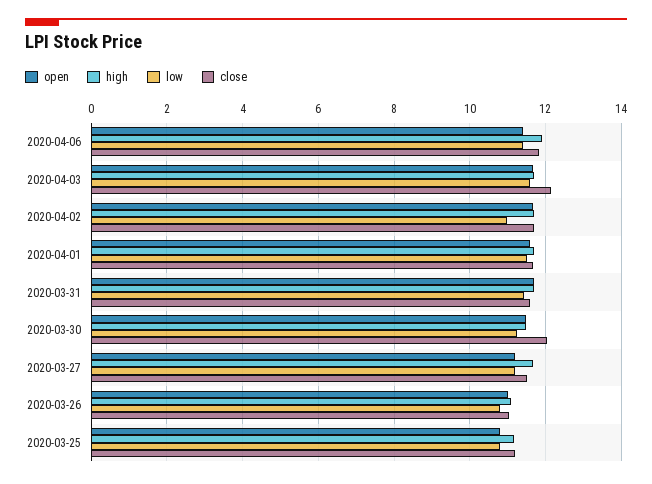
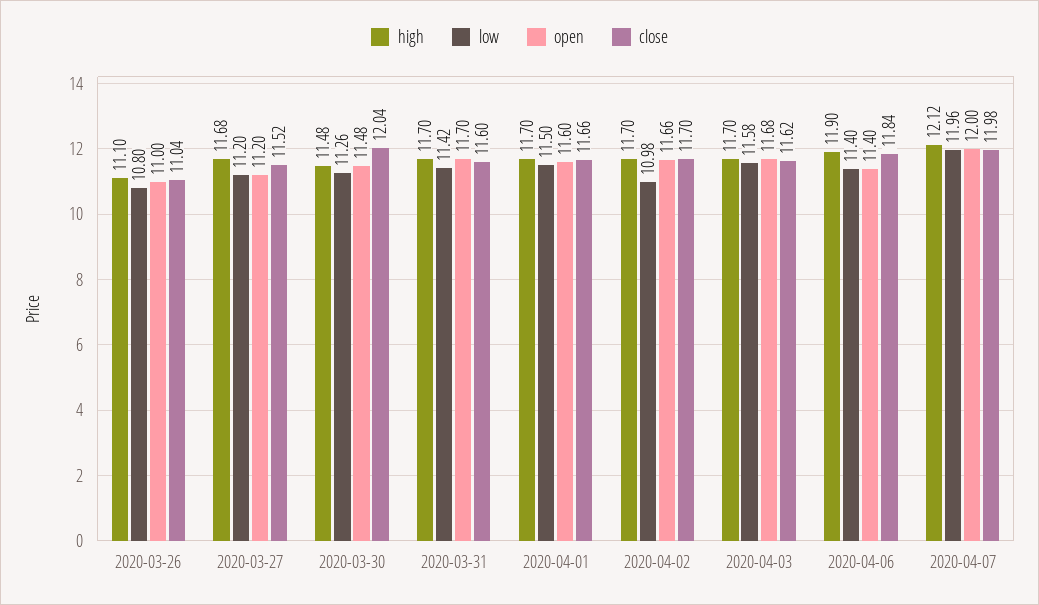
close, 2020-04-03: 12.2 -> 11.62
open, 2020-03-25: 10.8 -> none
high, 2020-03-25: 11.2 -> none
low, 2020-03-25: 10.8 -> none
close, 2020-03-25: 11.2 -> none
high, 2020-04-07: none -> 12.12
low, 2020-04-07: none -> 11.96
open, 2020-04-07: none -> 12
close, 2020-04-07: none -> 11.98

